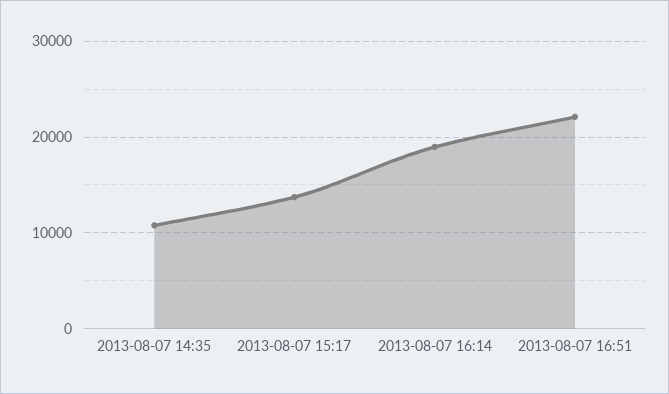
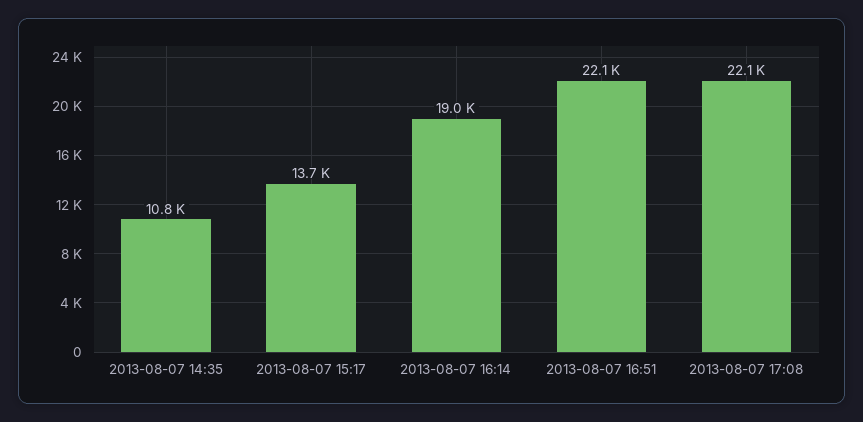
2013-08-07 17:08: none -> 22100

